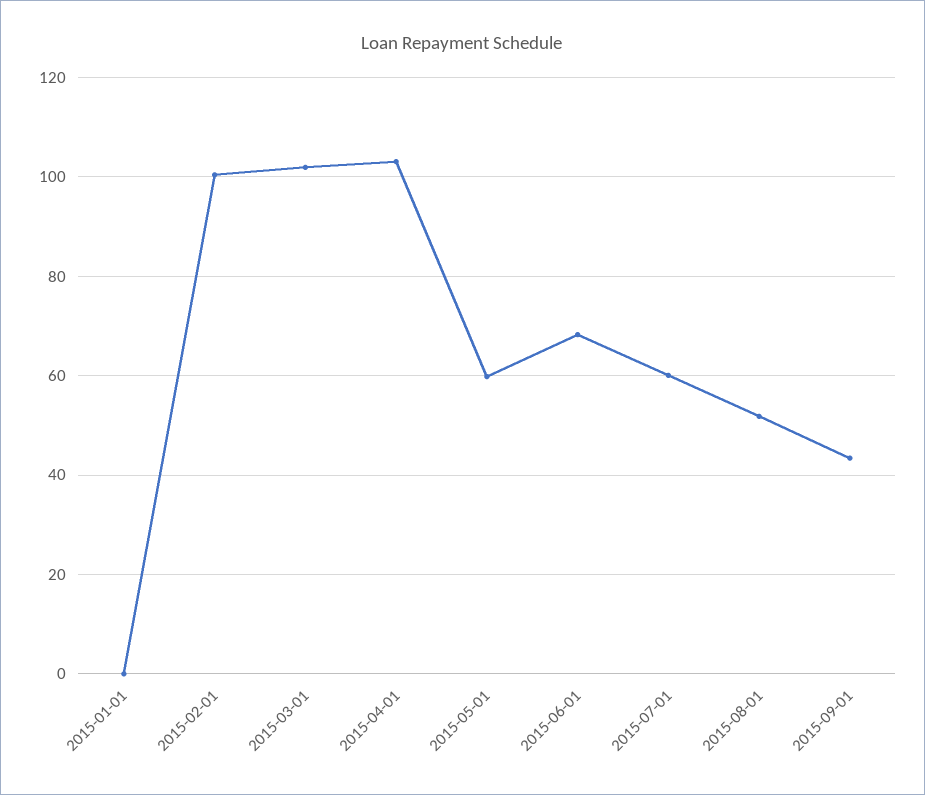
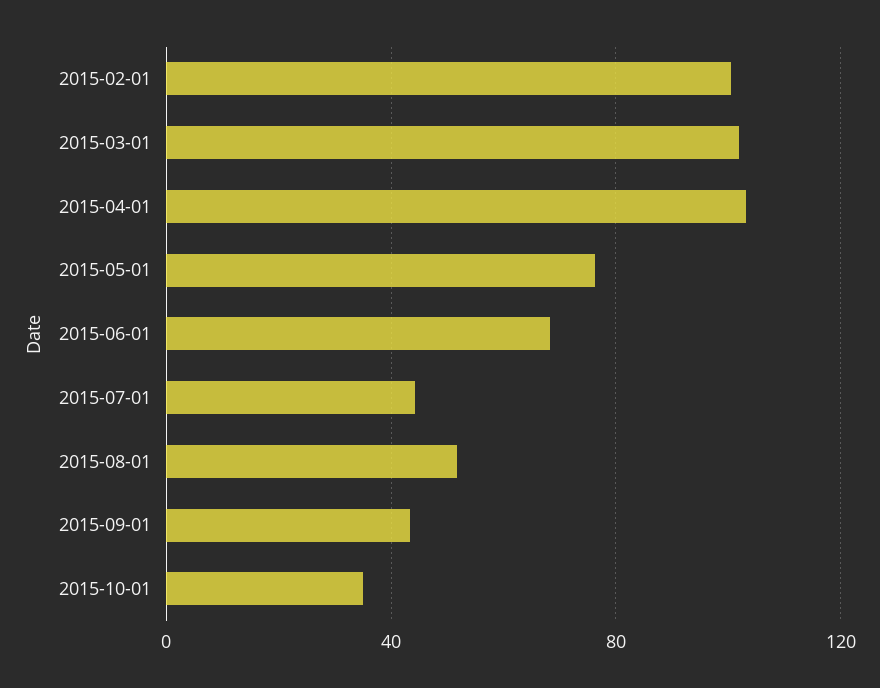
2015-01-01: 0 -> none
2015-05-01: 60 -> 75
2015-07-01: 60 -> 45
2015-10-01: none -> 35

